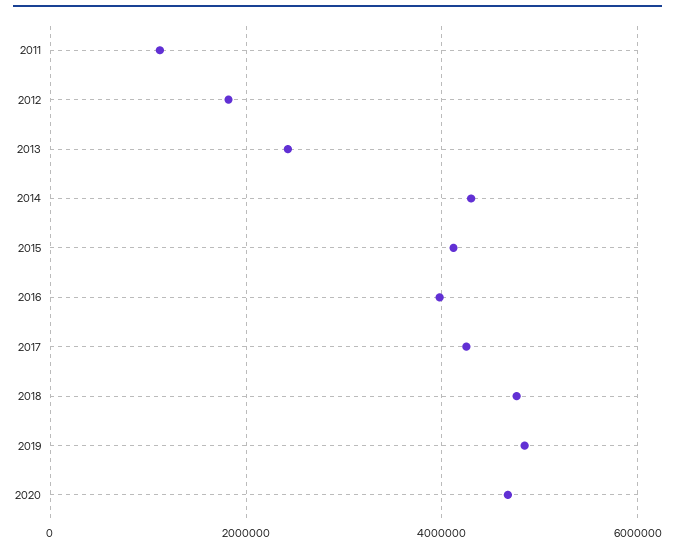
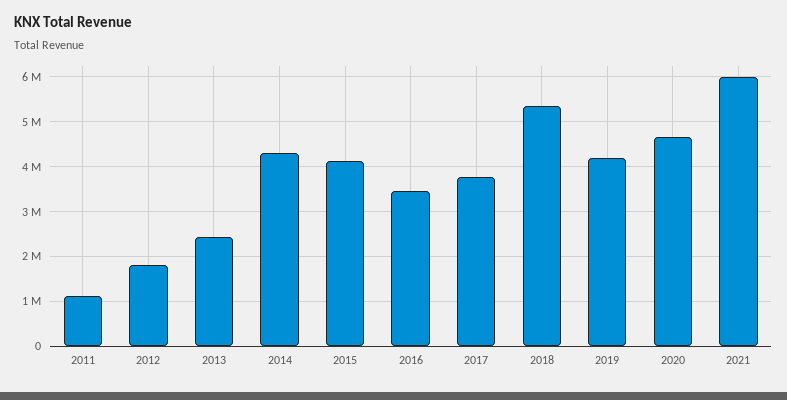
2016: 4000000 -> 3400000
2017: 4200000 -> 3800000
2018: 4800000 -> 5400000
2019: 4800000 -> 4200000
2021: none -> 6000000

